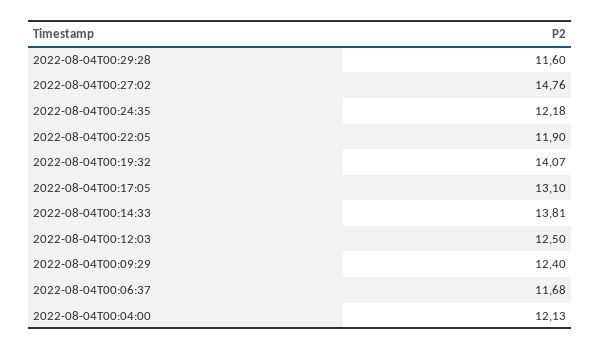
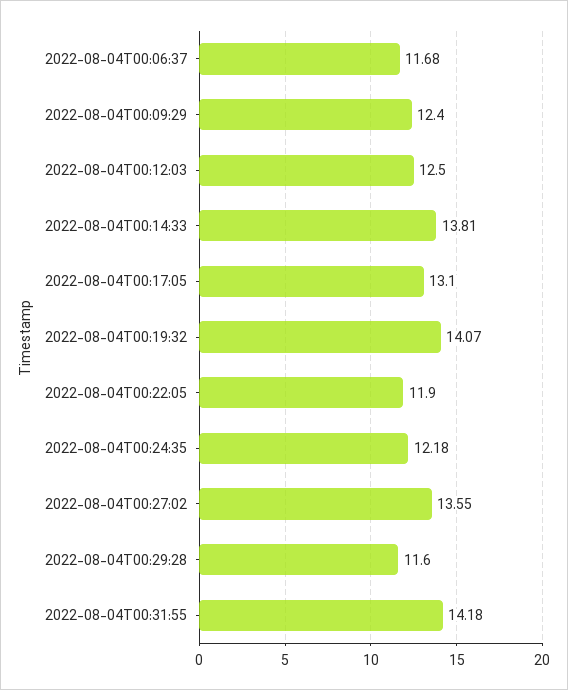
2022-08-04T00:27:02: 14.76 -> 13.55
2022-08-04T00:04:00: 12.13 -> none
2022-08-04T00:31:55: none -> 14.18

